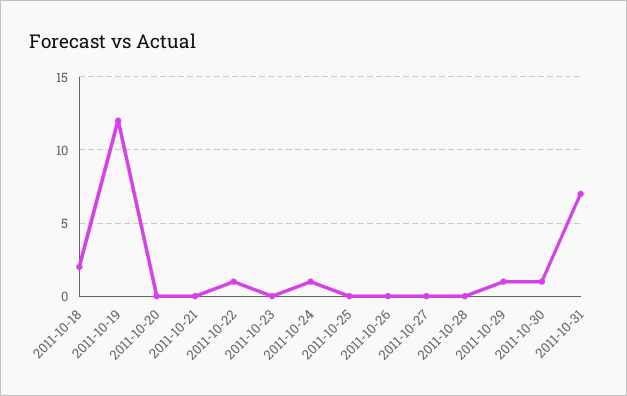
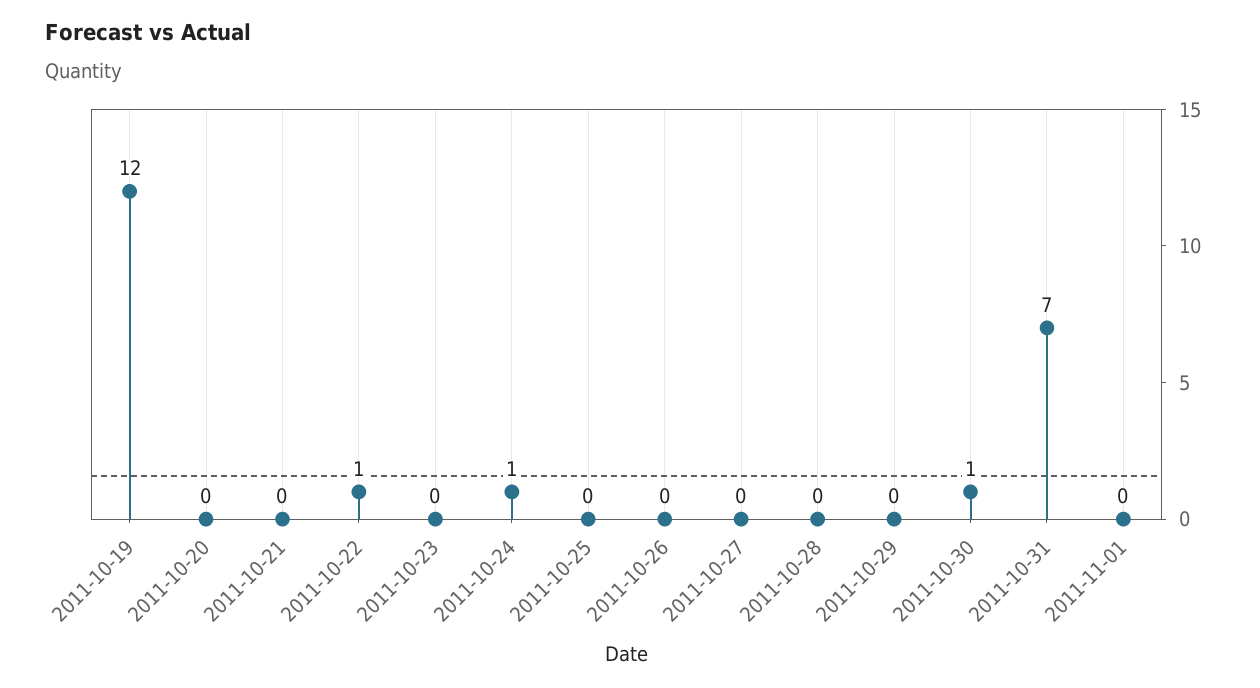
2011-10-18: 2 -> none
2011-10-29: 1 -> 0
2011-11-01: none -> 0

